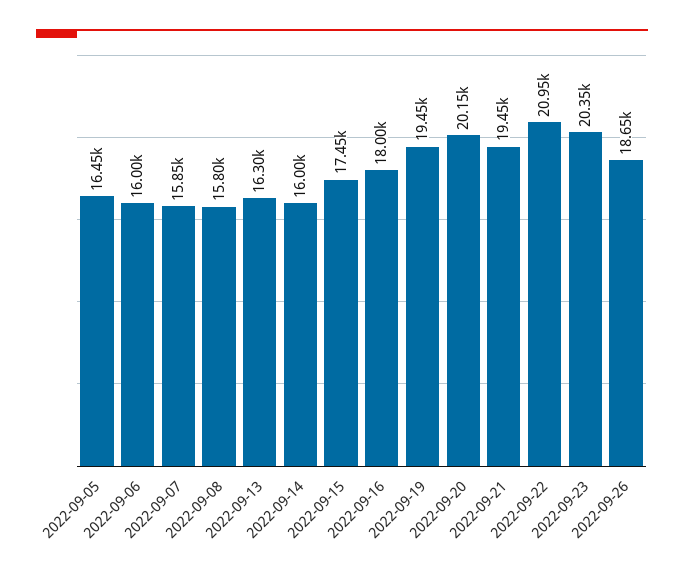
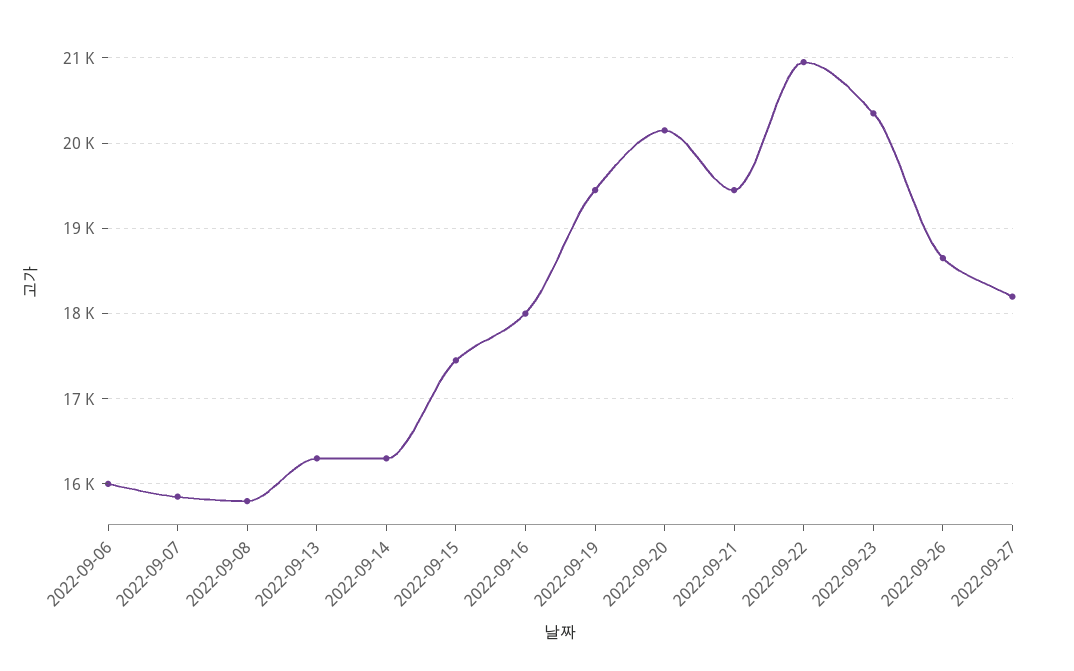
2022-09-05: 16450 -> none
2022-09-14: 16000 -> 16300
2022-09-27: none -> 18200

